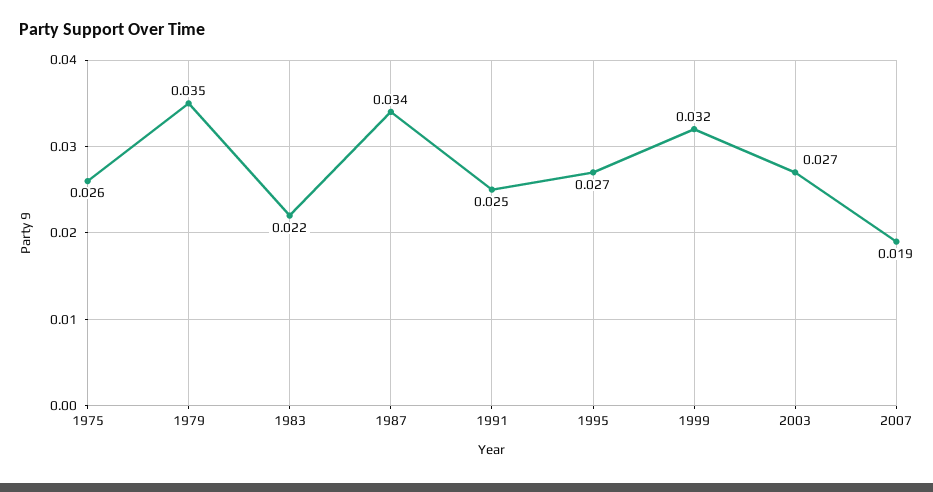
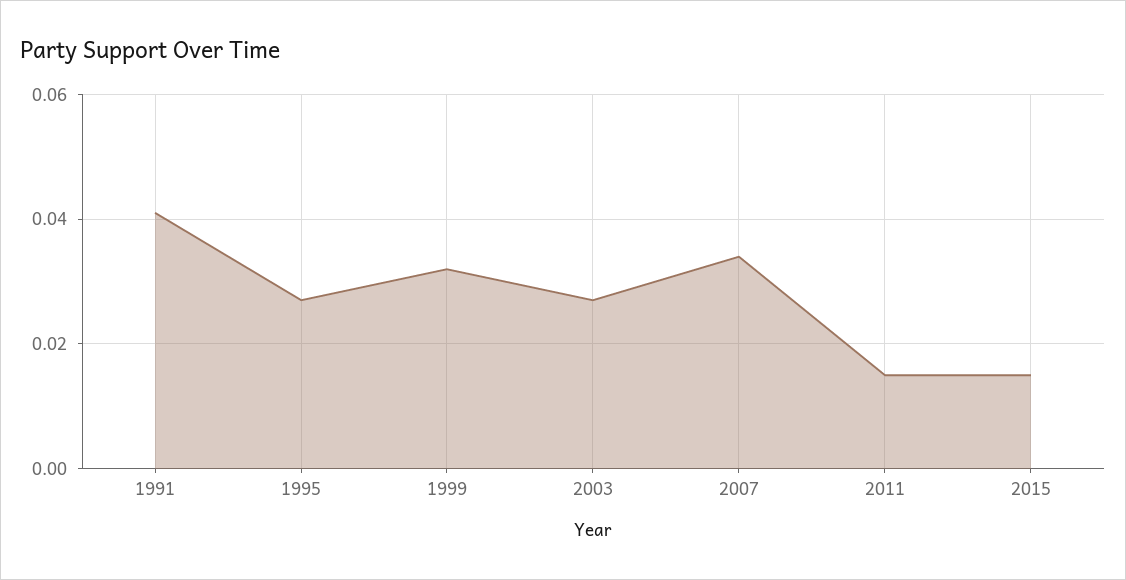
1975: 0.026 -> none
1979: 0.035 -> none
1983: 0.022 -> none
1987: 0.034 -> none
1991: 0.025 -> 0.04
2007: 0.019 -> 0.035
2011: none -> 0.015
2015: none -> 0.015

